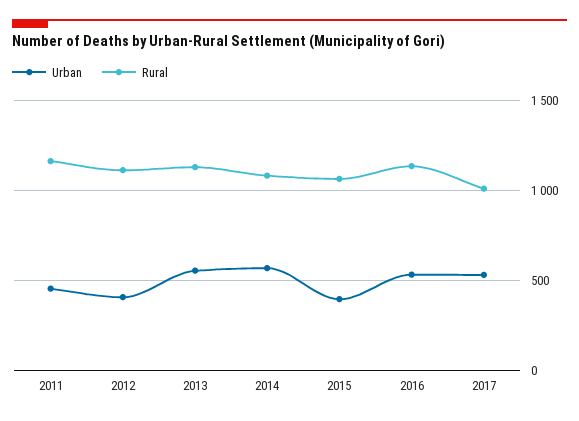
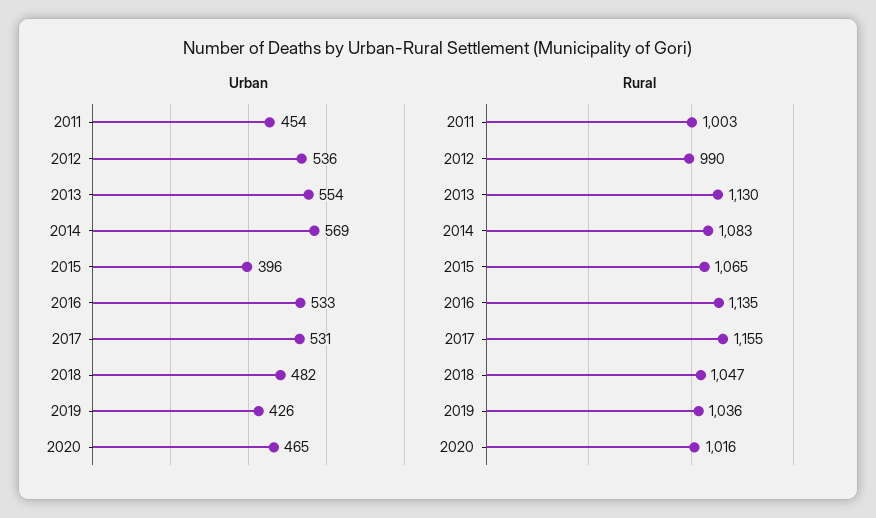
Rural, 2011: 1150 -> 1003
Urban, 2012: 400 -> 536
Rural, 2012: 1100 -> 990
Rural, 2017: 1000 -> 1155
Urban, 2018: none -> 482
Urban, 2019: none -> 426
Urban, 2020: none -> 465
Rural, 2018: none -> 1047
Rural, 2019: none -> 1036
Rural, 2020: none -> 1016

